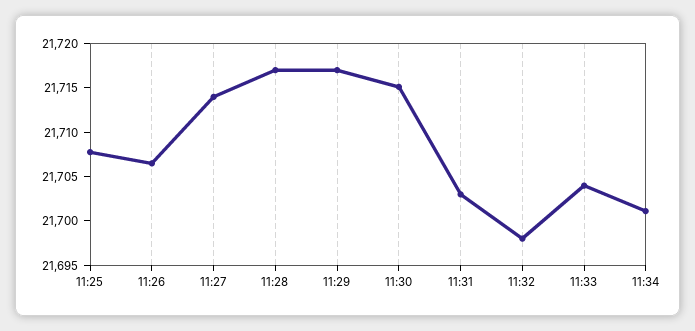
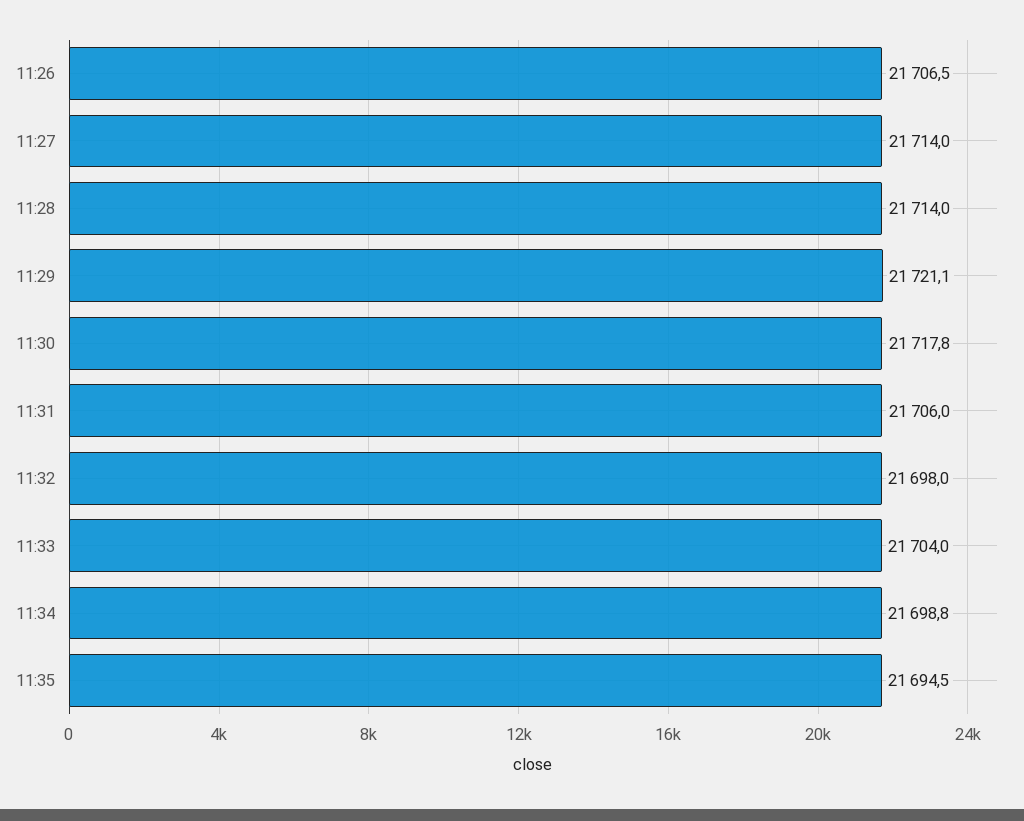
11:25: 21708 -> none
11:28: 21717 -> 21714
11:29: 21717 -> 21721.1
11:30: 21715 -> 21717.8
11:31: 21703 -> 21706
11:34: 21701 -> 21698.8
11:35: none -> 21694.5

